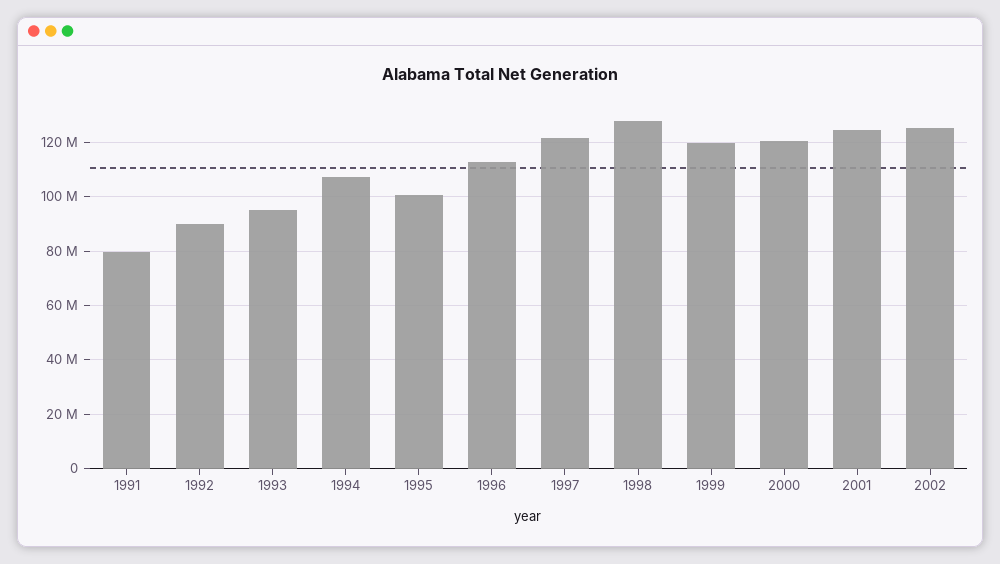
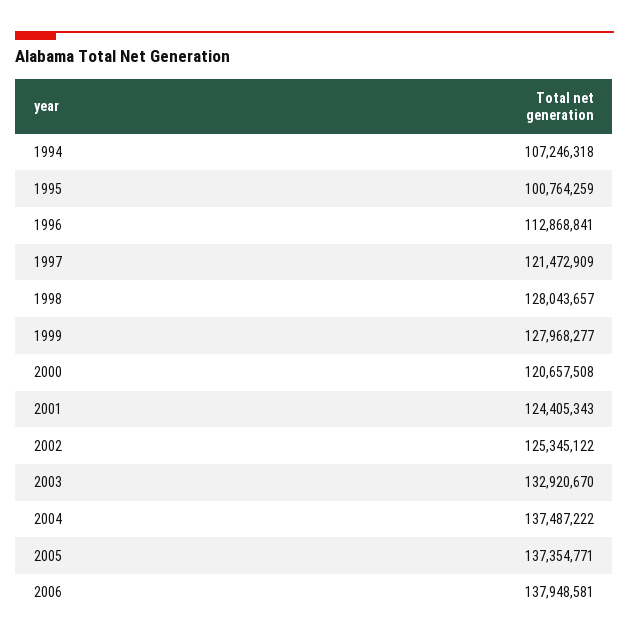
1991: 80000000 -> none
1992: 90000000 -> none
1993: 95000000 -> none
1999: 120000000 -> 127968277
2003: none -> 132920670
2004: none -> 137487222
2005: none -> 137354771
2006: none -> 137948581

